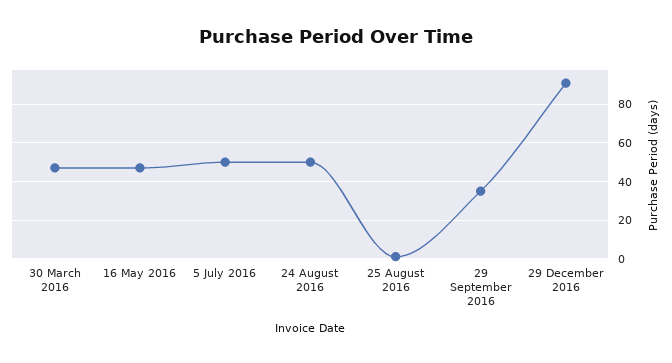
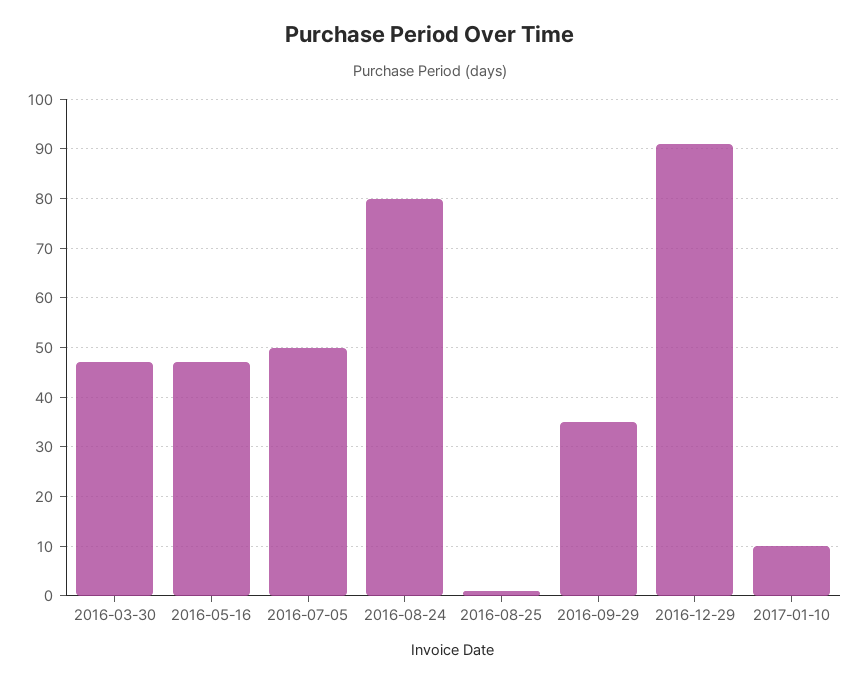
24 August 2016: 50 -> 80
2017-01-10: none -> 10

